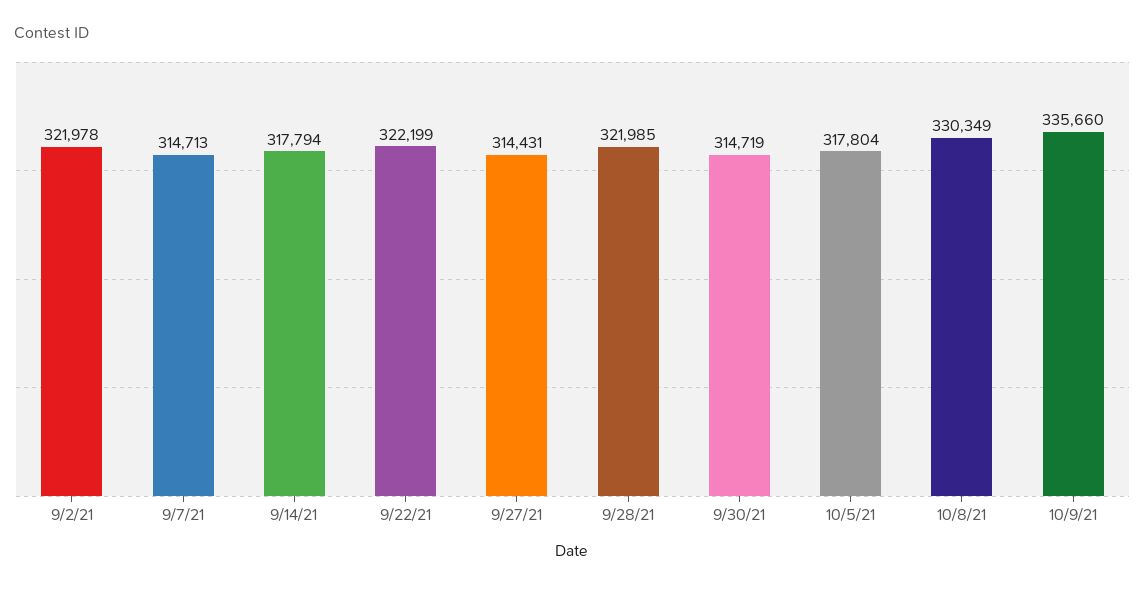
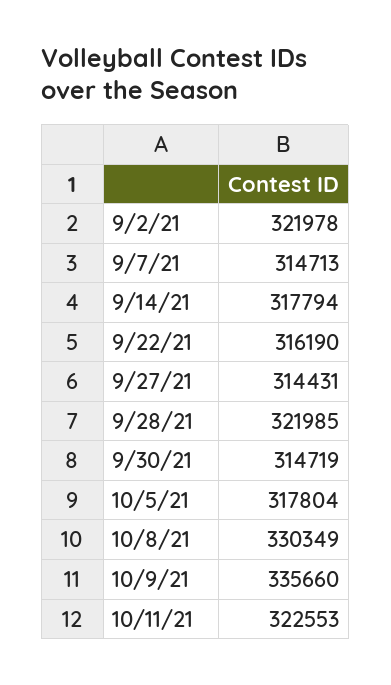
9/22/21: 322199 -> 316190
10/11/21: none -> 322553

